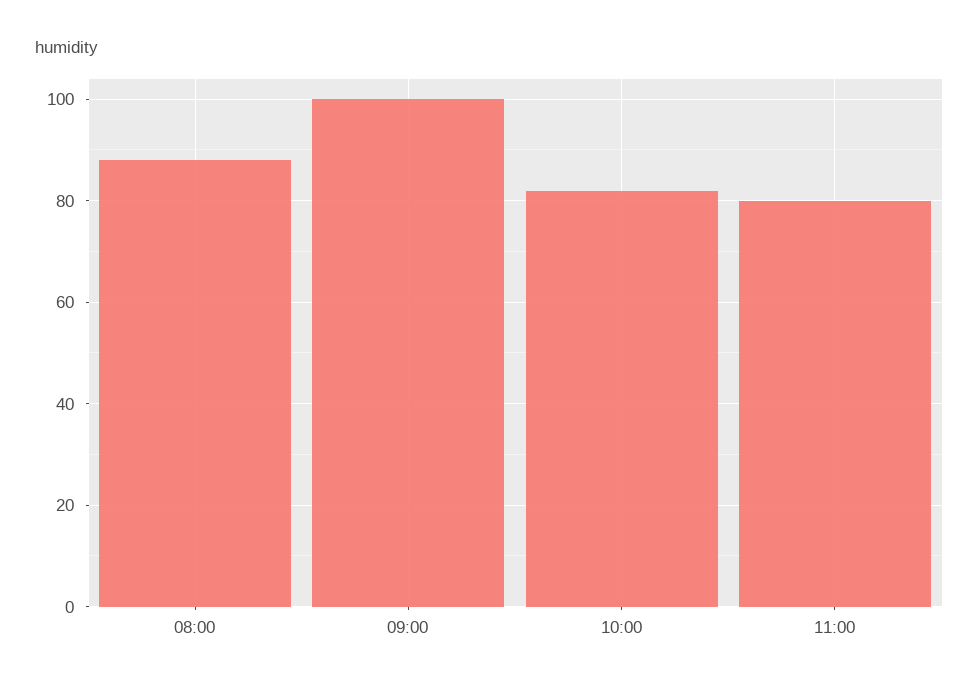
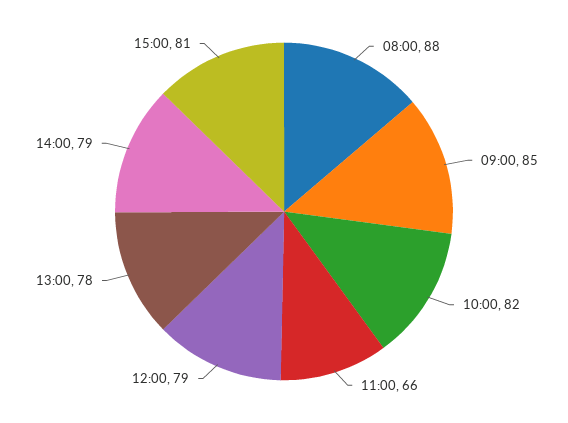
09:00: 100 -> 85
11:00: 80 -> 66
12:00: none -> 79
13:00: none -> 78
14:00: none -> 79
15:00: none -> 81

